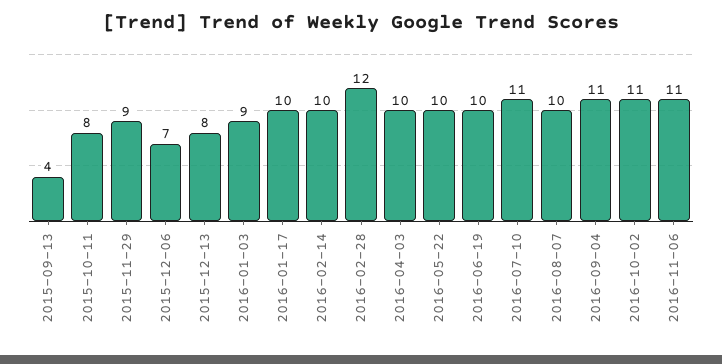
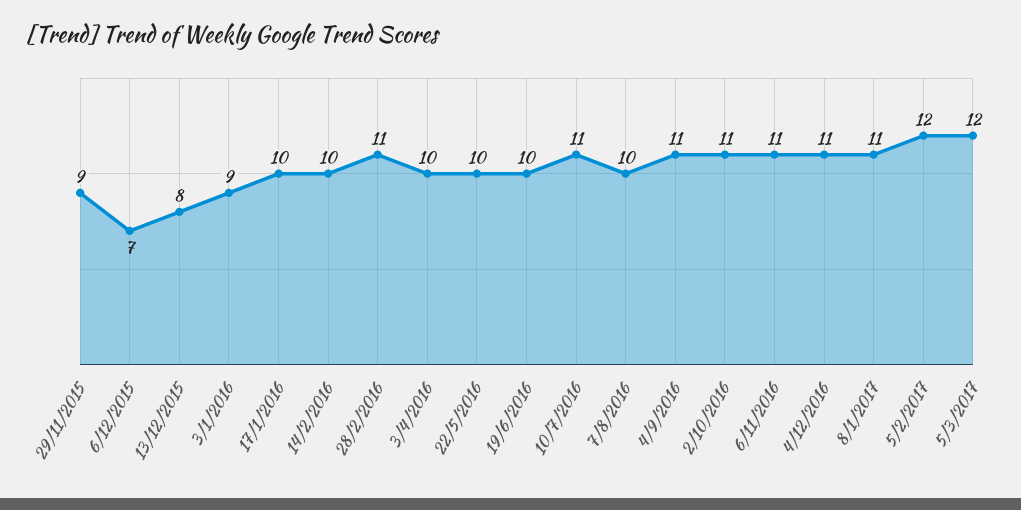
2015-09-13: 4 -> none
2015-10-11: 8 -> none
2016-02-28: 12 -> 11
4/12/2016: none -> 11
8/1/2017: none -> 11
5/2/2017: none -> 12
5/3/2017: none -> 12

